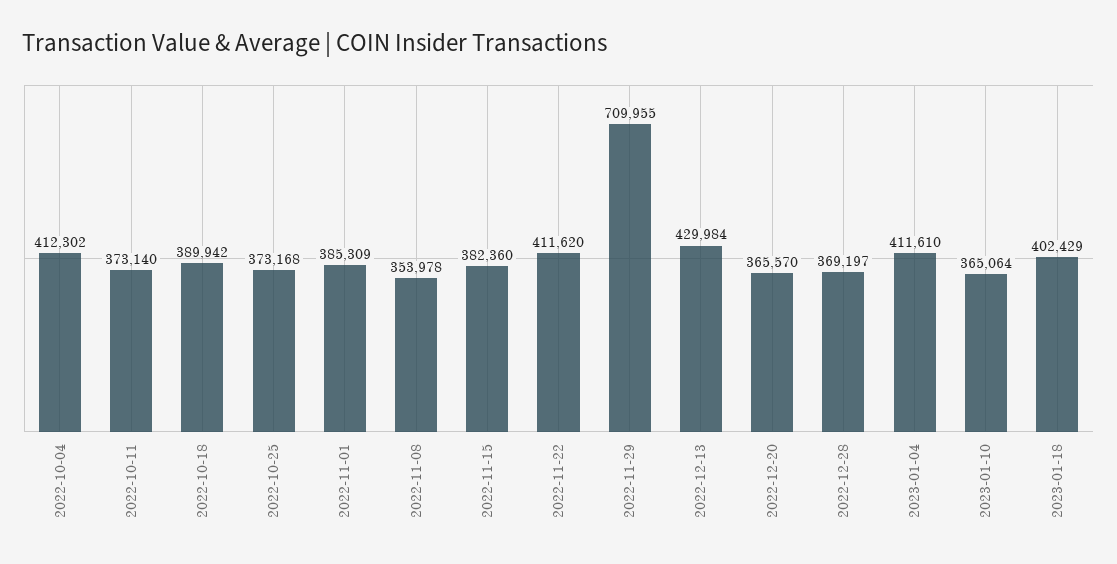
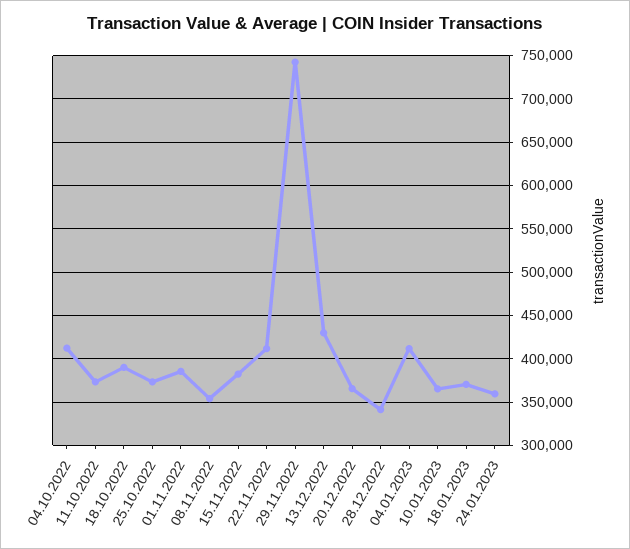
2022-11-29: 709955 -> 740000
2022-12-28: 369197 -> 340000
2023-01-18: 402429 -> 370000
24.01.2023: none -> 360000

